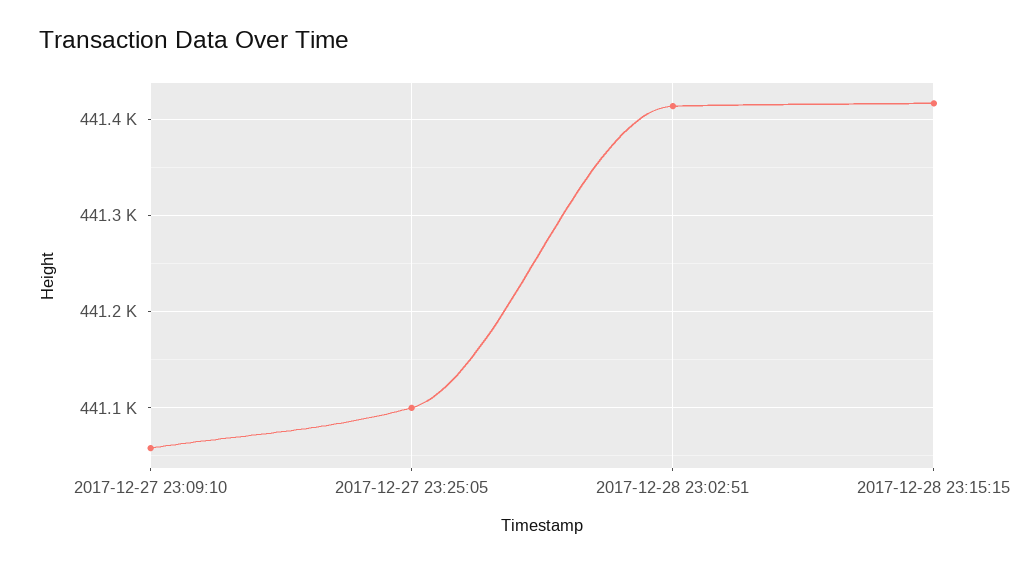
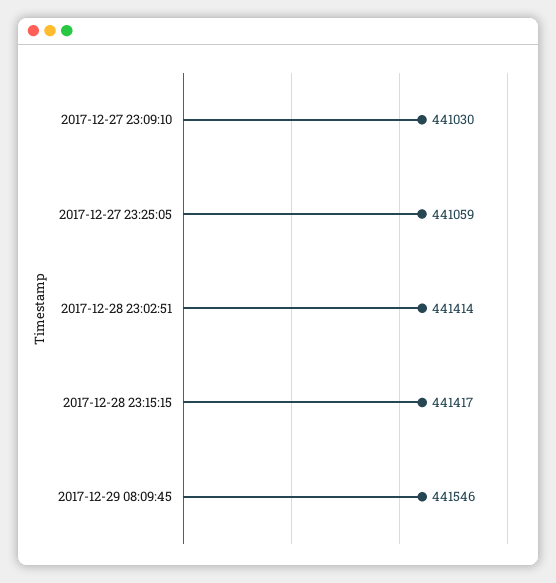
2017-12-27 23:09:10: 441060 -> 441030
2017-12-27 23:25:05: 441100 -> 441059
2017-12-29 08:09:45: none -> 441546

